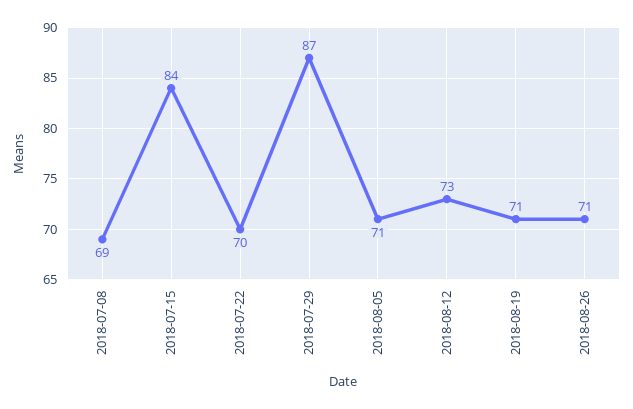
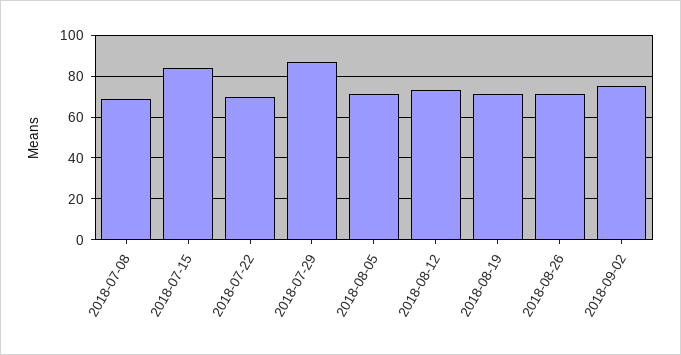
2018-09-02: none -> 75

